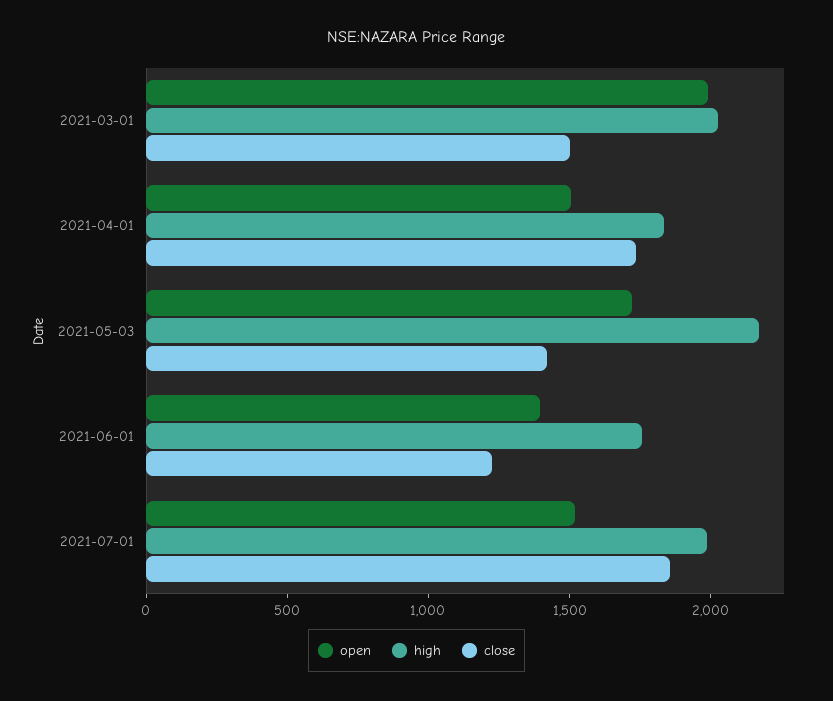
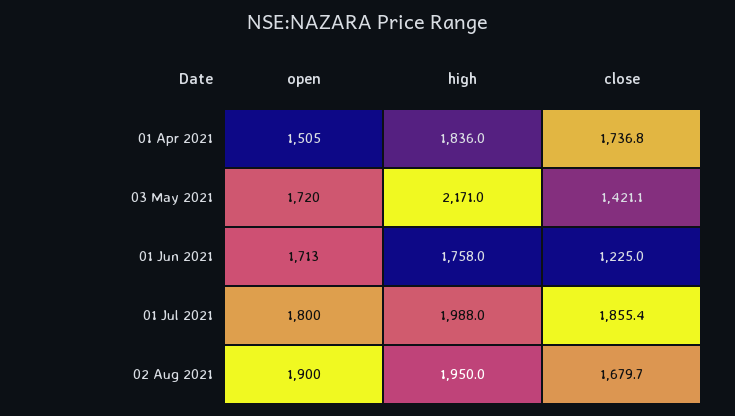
open, 2021-03-01: 2000 -> none
high, 2021-03-01: 2000 -> none
close, 2021-03-01: 1500 -> none
open, 2021-06-01: 1400 -> 1713
open, 2021-07-01: 1500 -> 1800
open, 02 Aug 2021: none -> 1900
high, 02 Aug 2021: none -> 1950
close, 02 Aug 2021: none -> 1679.7

